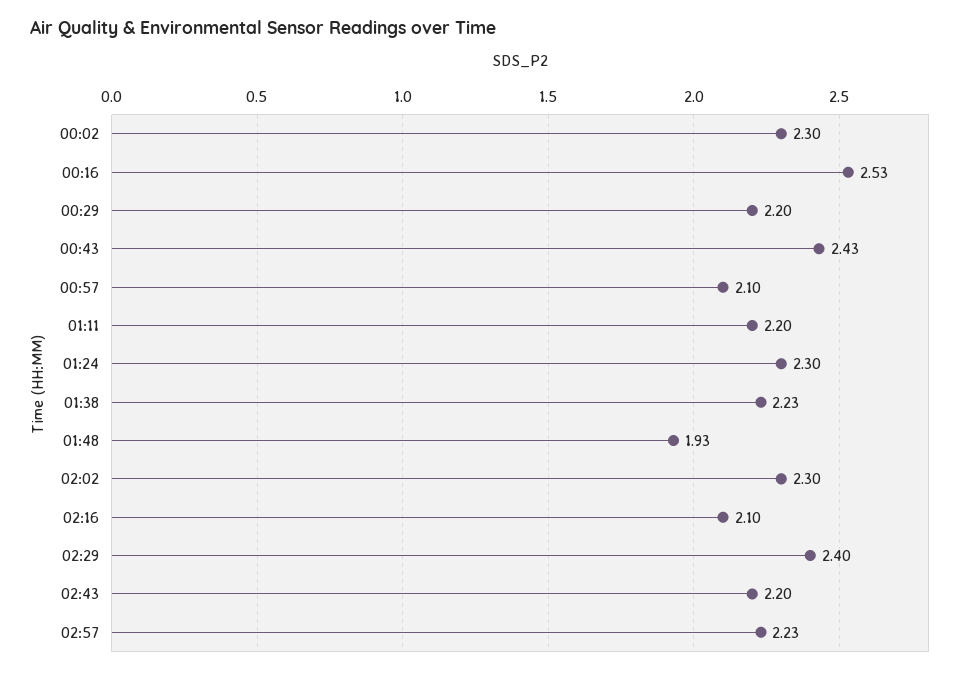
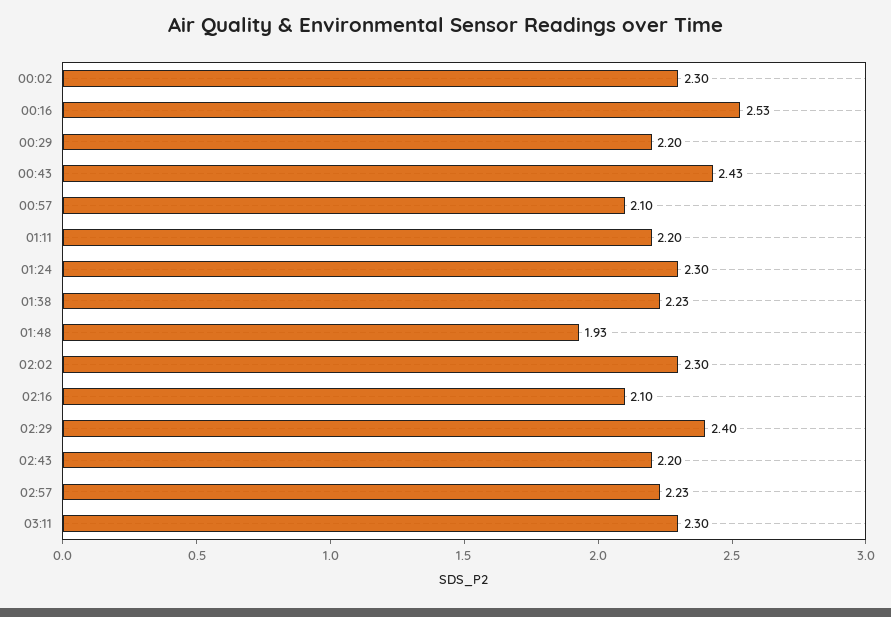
03:11: none -> 2.3

